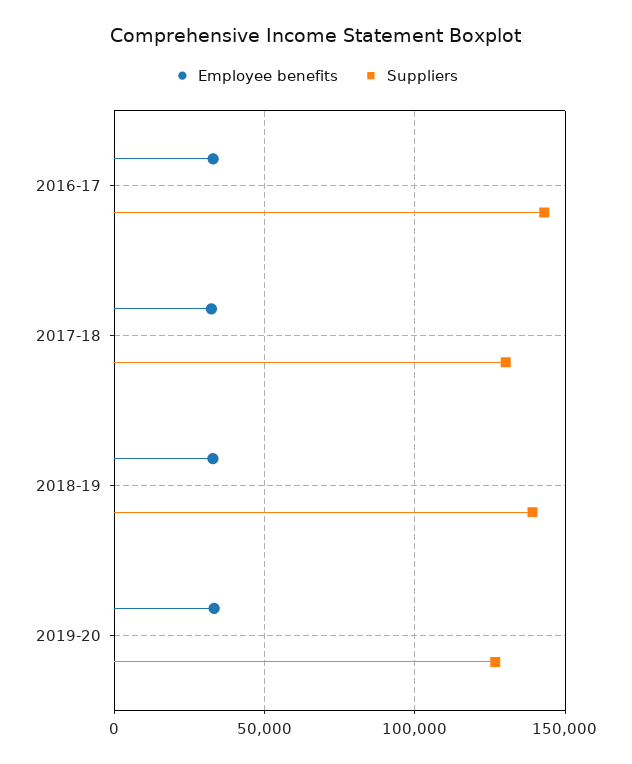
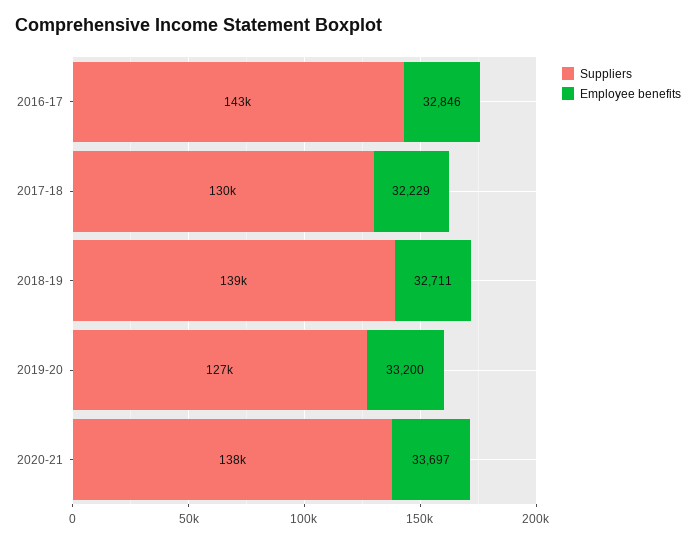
Suppliers, 2020-21: none -> 138000
Employee benefits, 2020-21: none -> 33697

